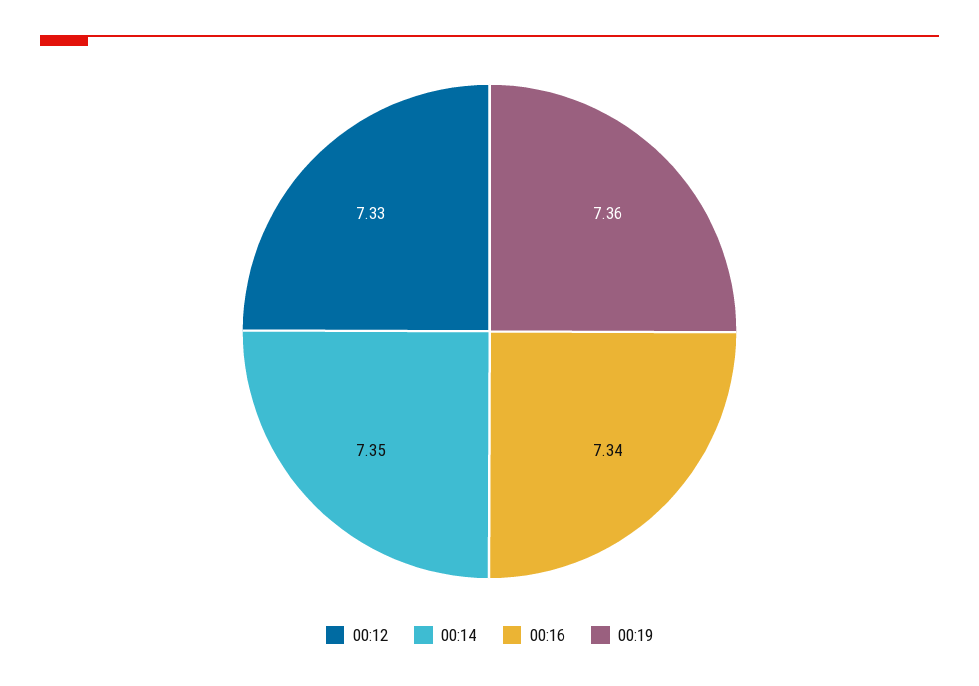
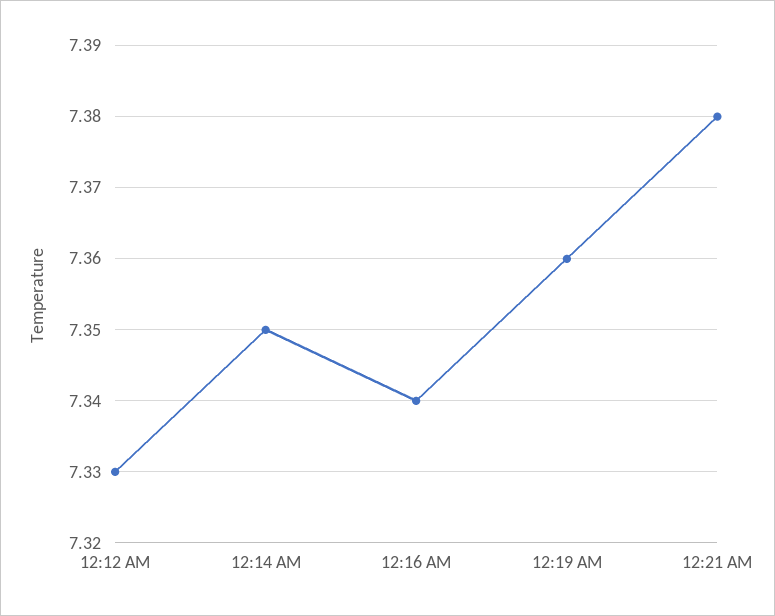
12:21 AM: none -> 7.38

